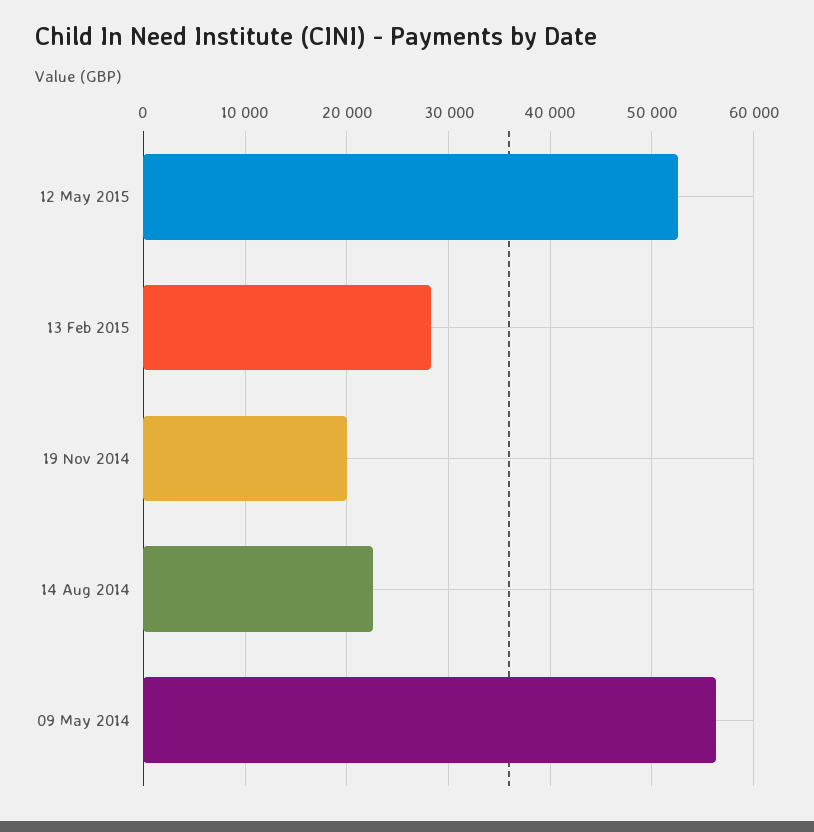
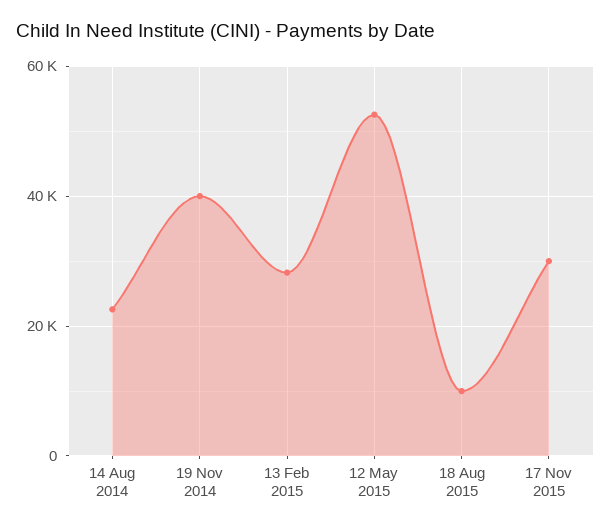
19 Nov 2014: 20000 -> 40000
09 May 2014: 56000 -> none
18 Aug 2015: none -> 10000
17 Nov 2015: none -> 30000

